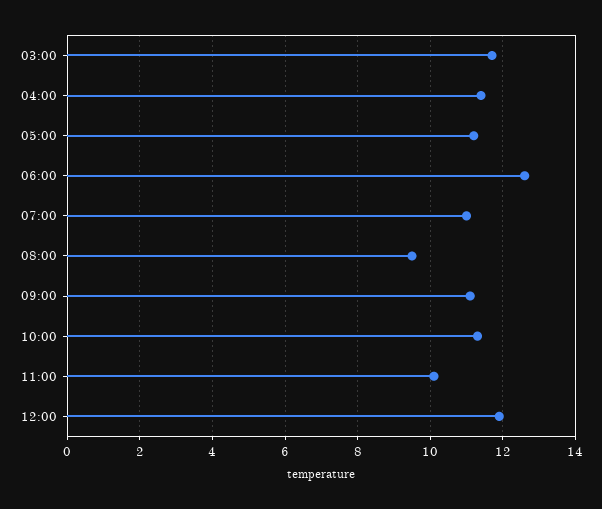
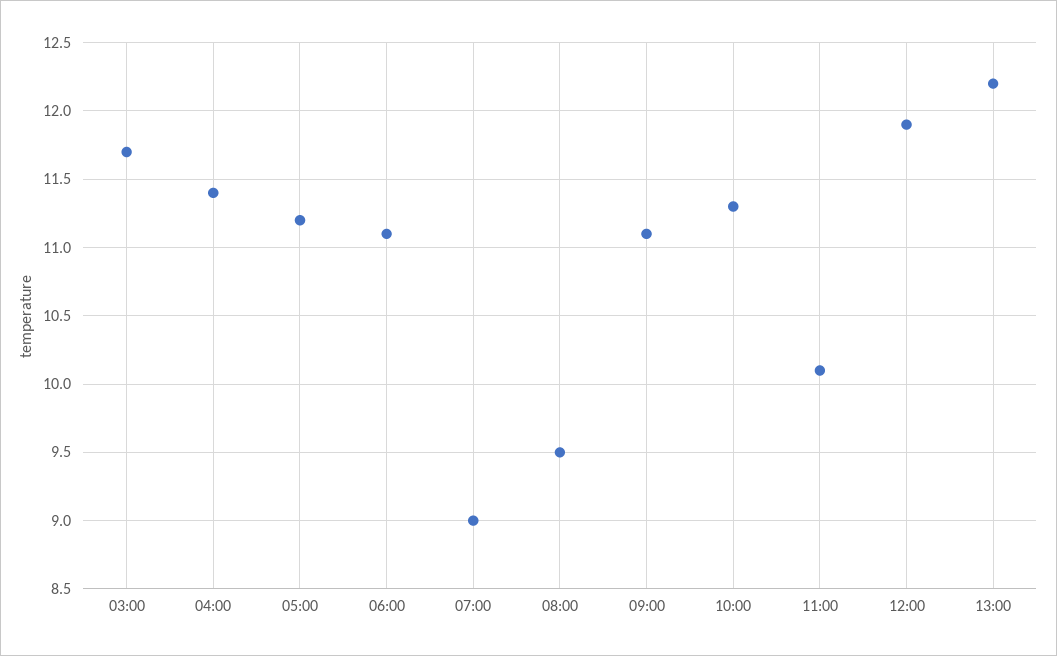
06:00: 12.5 -> 11.1
07:00: 11 -> 9
13:00: none -> 12.2

